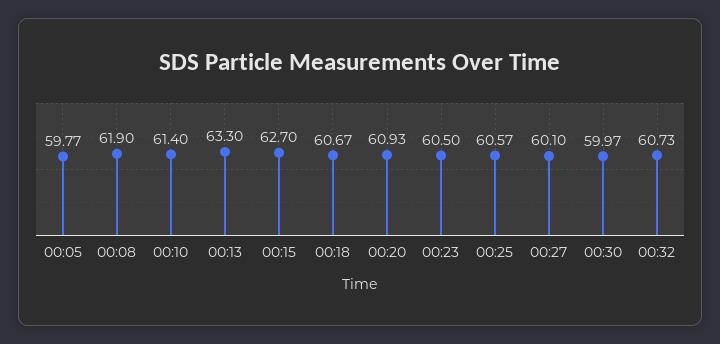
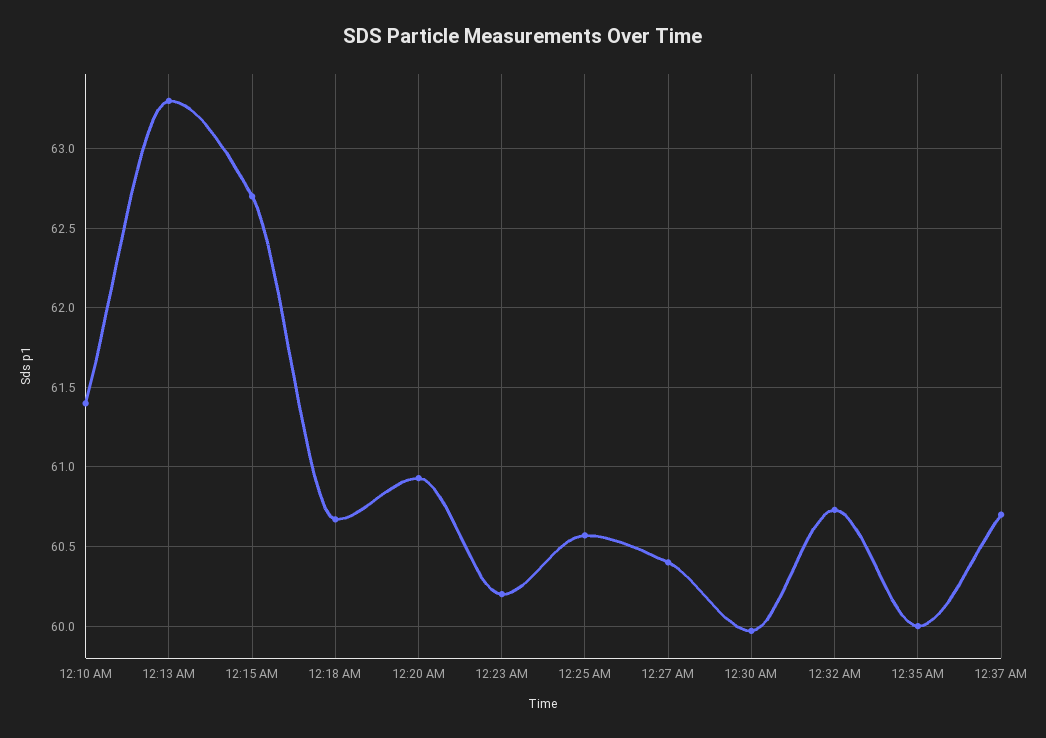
00:05: 59.77 -> none
00:08: 61.9 -> none
00:23: 60.5 -> 60.2
00:27: 60.1 -> 60.4
12:35 AM: none -> 60
12:37 AM: none -> 60.7

